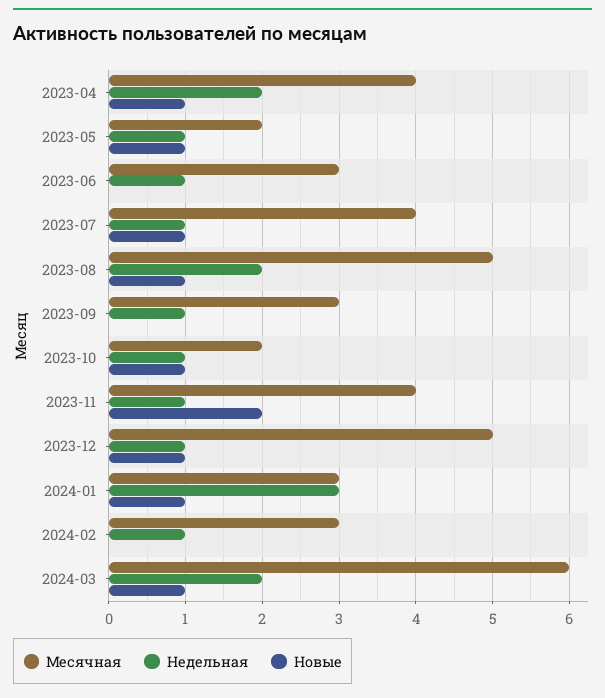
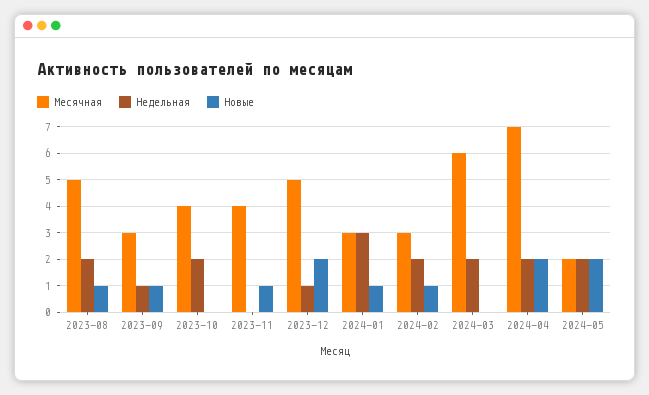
Месячная, 2023-04: 4 -> none
Недельная, 2023-04: 2 -> none
Новые, 2023-04: 1 -> none
Месячная, 2023-05: 2 -> none
Недельная, 2023-05: 1 -> none
Новые, 2023-05: 1 -> none
Месячная, 2023-06: 3 -> none
Недельная, 2023-06: 1 -> none
Новые, 2023-06: 0 -> none
Месячная, 2023-07: 4 -> none
Недельная, 2023-07: 1 -> none
Новые, 2023-07: 1 -> none
Новые, 2023-09: 0 -> 1
Месячная, 2023-10: 2 -> 4
Недельная, 2023-10: 1 -> 2
Новые, 2023-10: 1 -> 0
Недельная, 2023-11: 1 -> 0
Новые, 2023-11: 2 -> 1
Новые, 2023-12: 1 -> 2
Недельная, 2024-02: 1 -> 2
Новые, 2024-02: 0 -> 1
Новые, 2024-03: 1 -> 0
Месячная, 2024-04: none -> 7
Недельная, 2024-04: none -> 2
Новые, 2024-04: none -> 2
Месячная, 2024-05: none -> 2
Недельная, 2024-05: none -> 2
Новые, 2024-05: none -> 2

